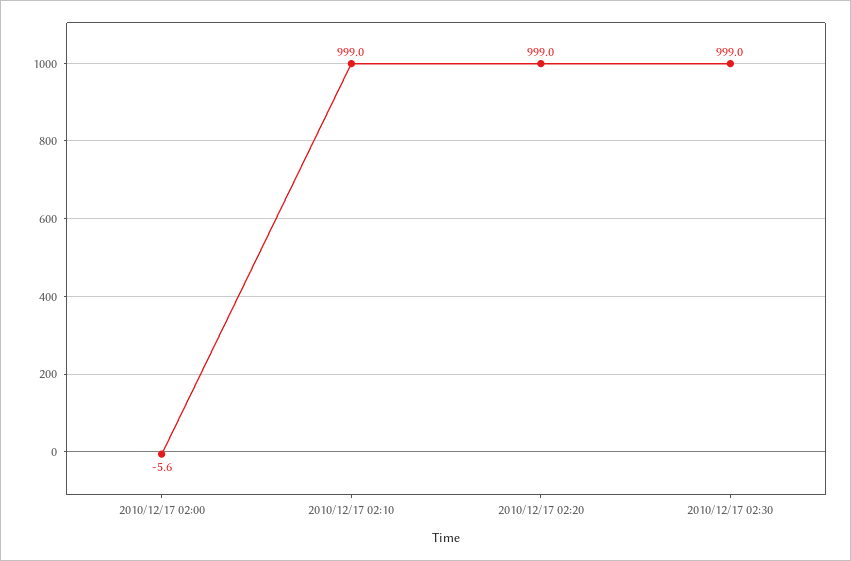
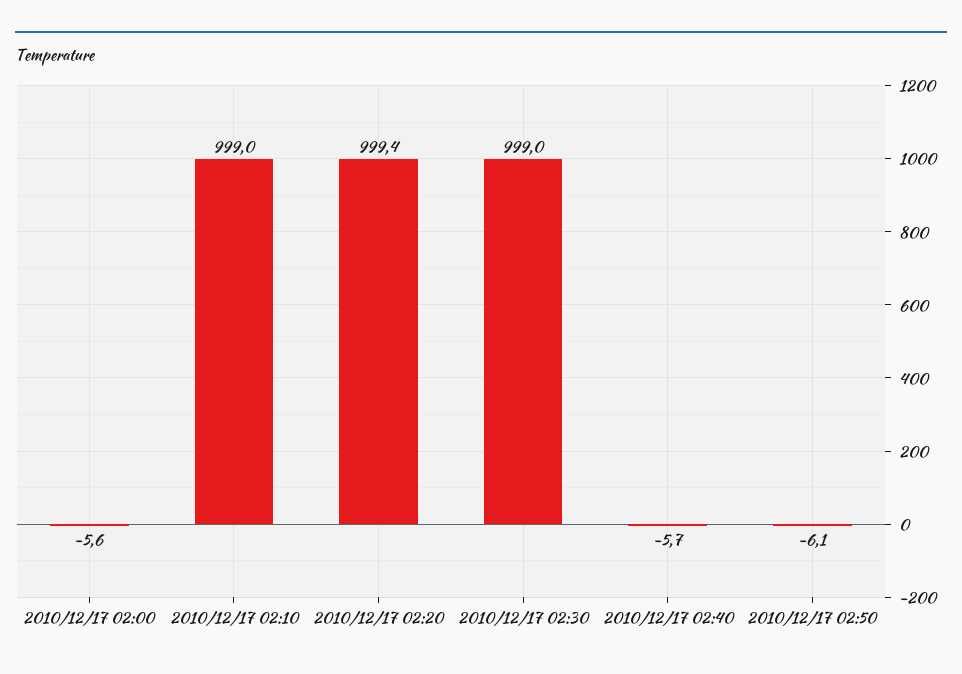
2010/12/17 02:20: 999 -> 999.4
2010/12/17 02:40: none -> -5.7
2010/12/17 02:50: none -> -6.1

